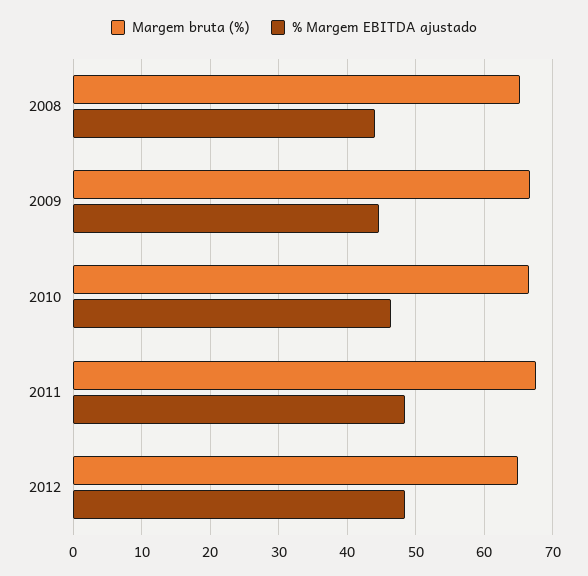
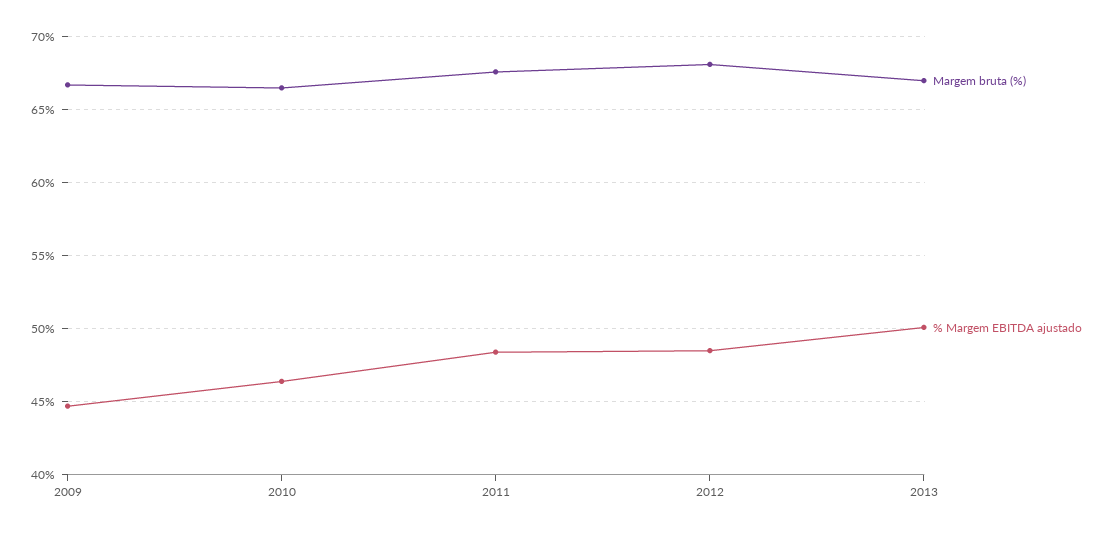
Margem bruta (%), 2008: 65 -> none
% Margem EBITDA ajustado, 2008: 44 -> none
Margem bruta (%), 2012: 65 -> 68
Margem bruta (%), 2013: none -> 67
% Margem EBITDA ajustado, 2013: none -> 50

